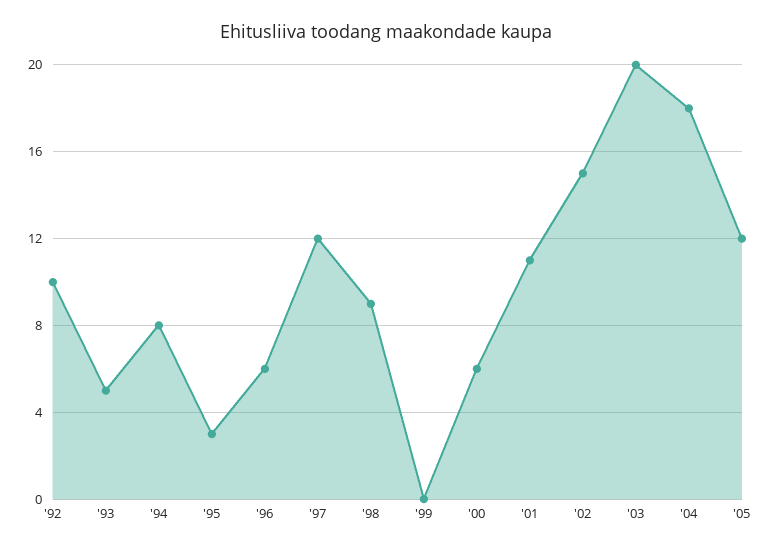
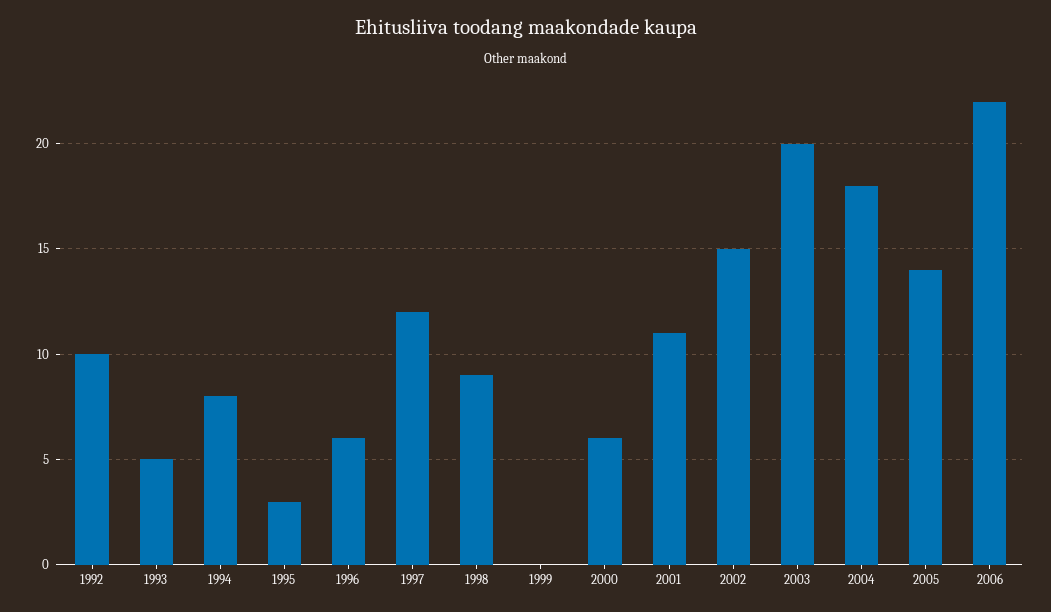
'05: 12 -> 14
2006: none -> 22

